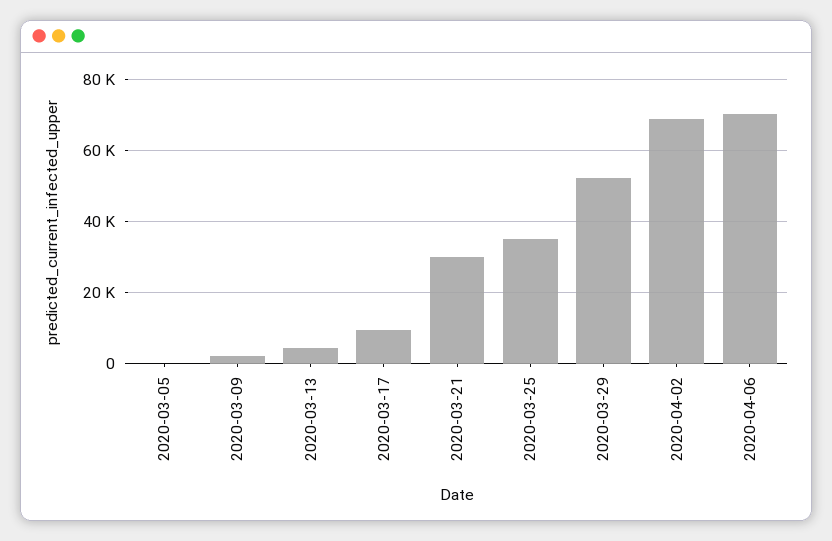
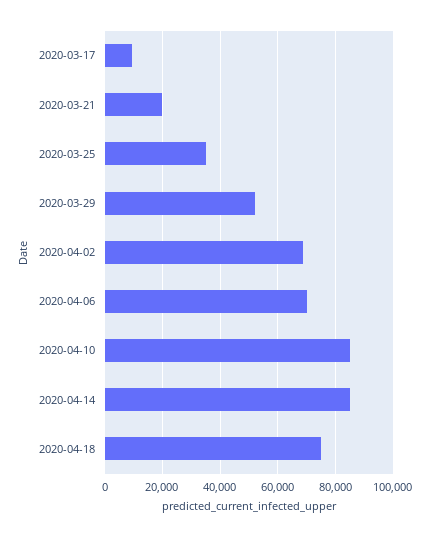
2020-03-05: 0 -> none
2020-03-09: 2000 -> none
2020-03-13: 4000 -> none
2020-03-21: 30000 -> 20000
2020-04-10: none -> 85000
2020-04-14: none -> 85000
2020-04-18: none -> 75000

